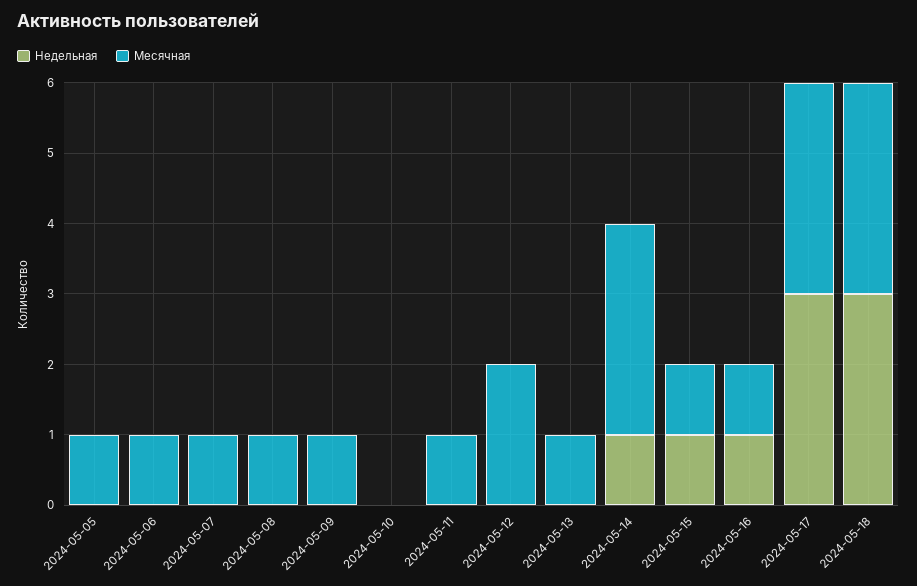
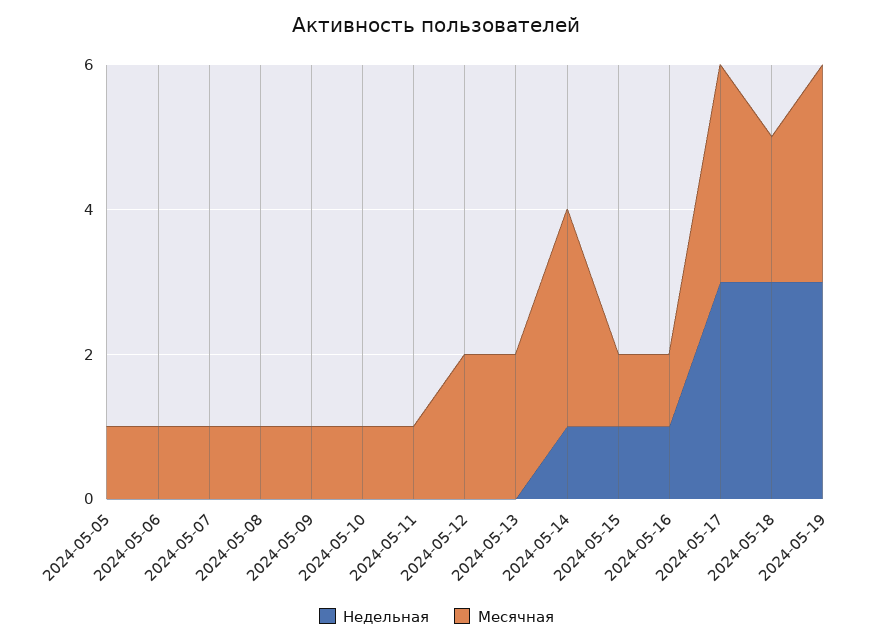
Месячная, 2024-05-10: 0 -> 1
Месячная, 2024-05-13: 1 -> 2
Месячная, 2024-05-18: 3 -> 2
Недельная, 2024-05-19: none -> 3
Месячная, 2024-05-19: none -> 3

